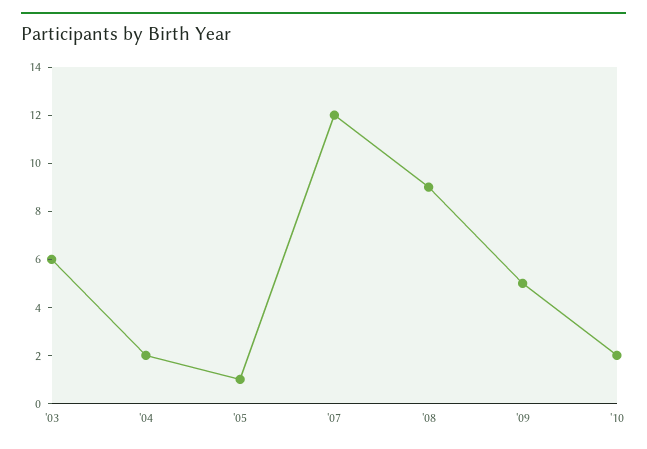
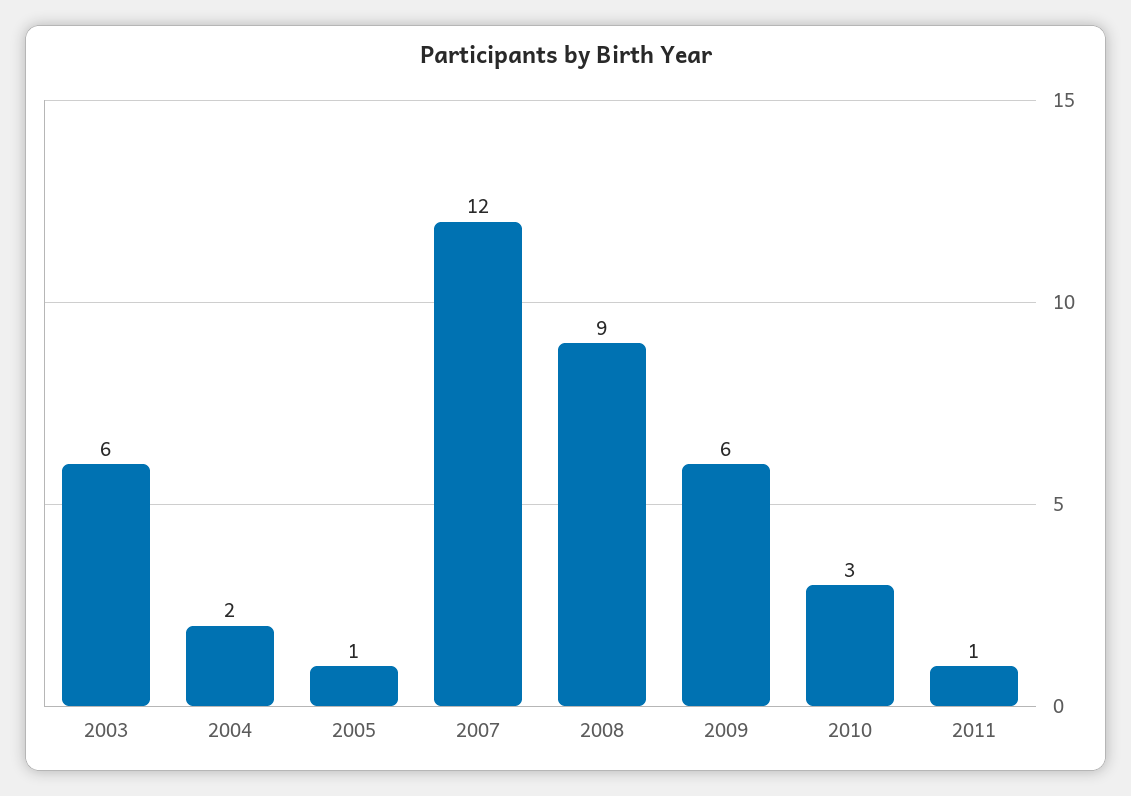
'09: 5 -> 6
'10: 2 -> 3
2011: none -> 1

